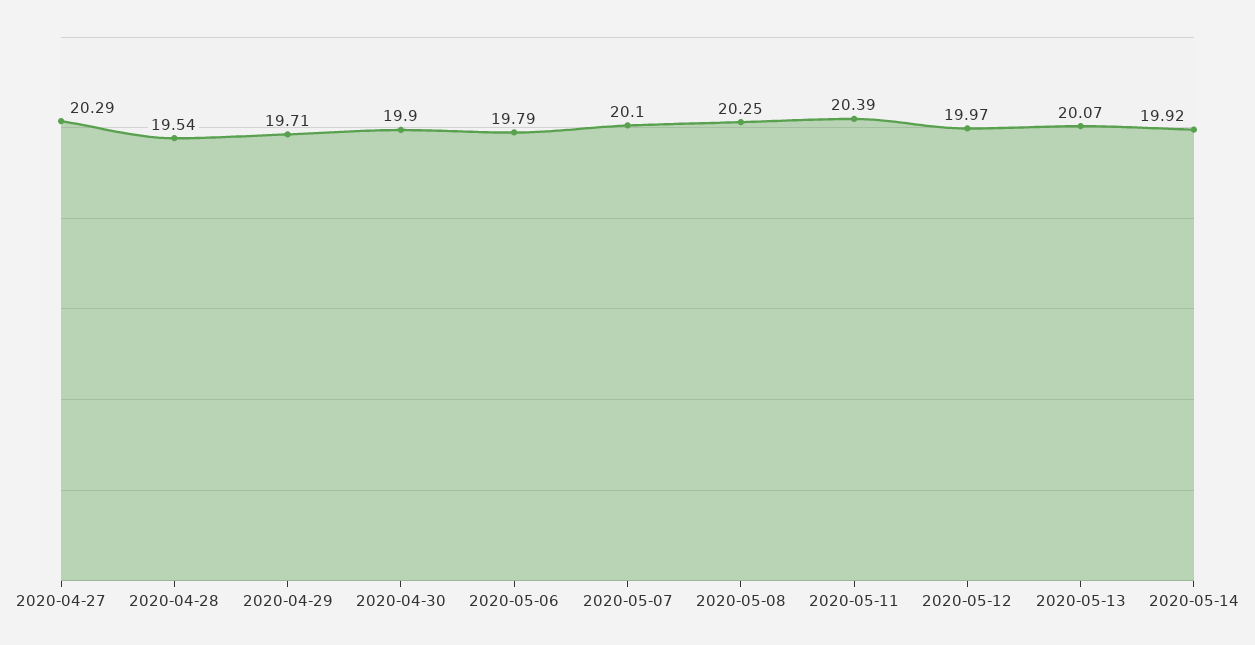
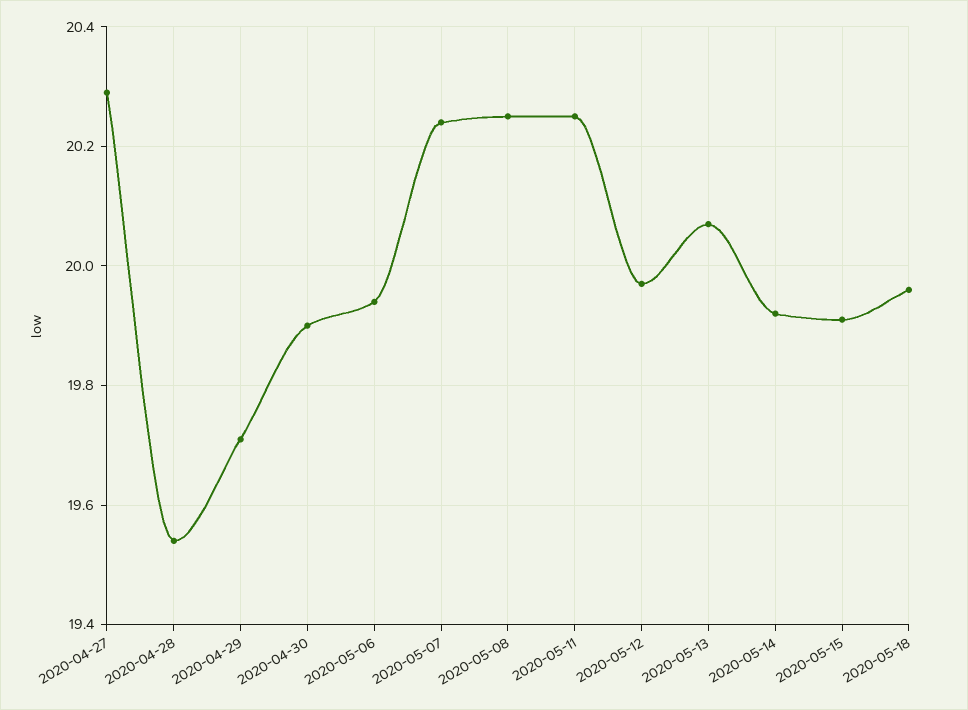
2020-05-06: 19.79 -> 19.95
2020-05-07: 20.1 -> 20.25
2020-05-11: 20.39 -> 20.25
2020-05-15: none -> 19.9
2020-05-18: none -> 19.95

